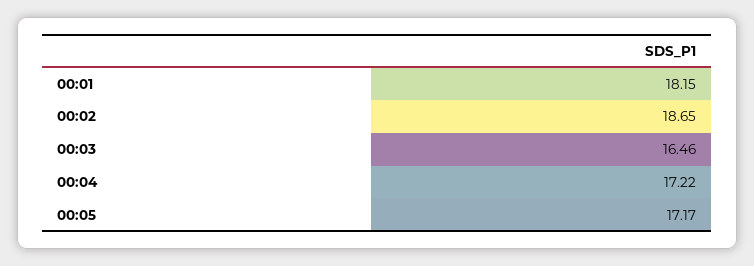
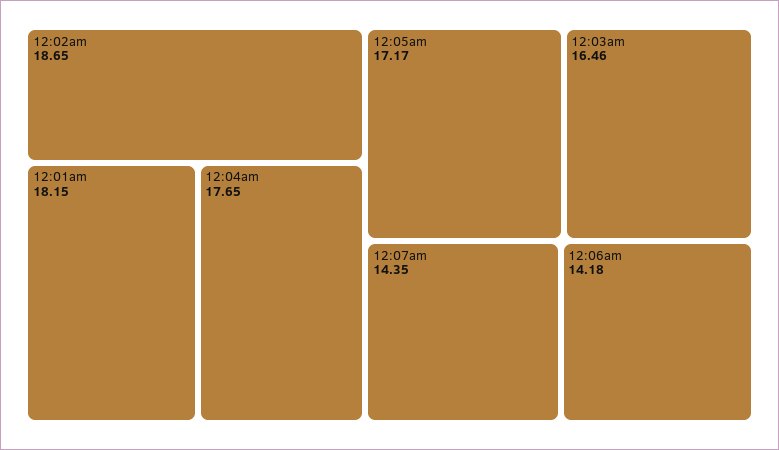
00:04: 17.22 -> 17.65
12:07am: none -> 14.35
12:06am: none -> 14.18

